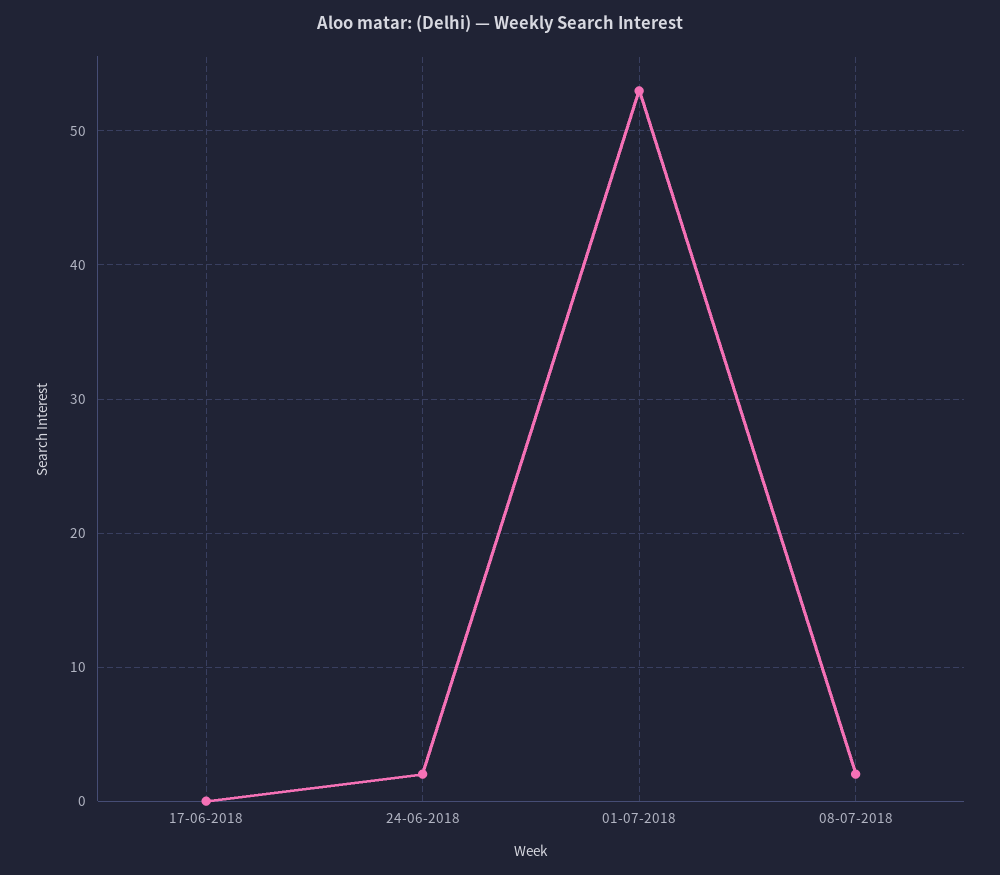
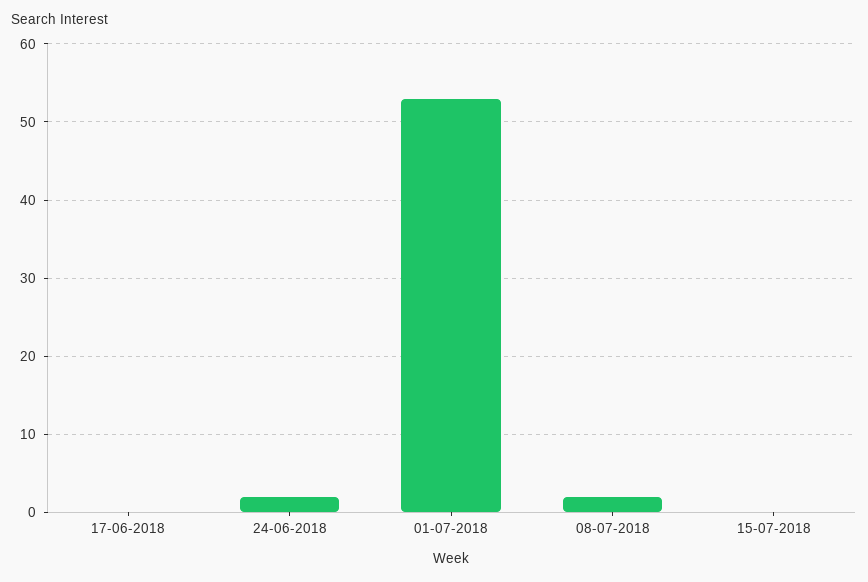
15-07-2018: none -> 0

